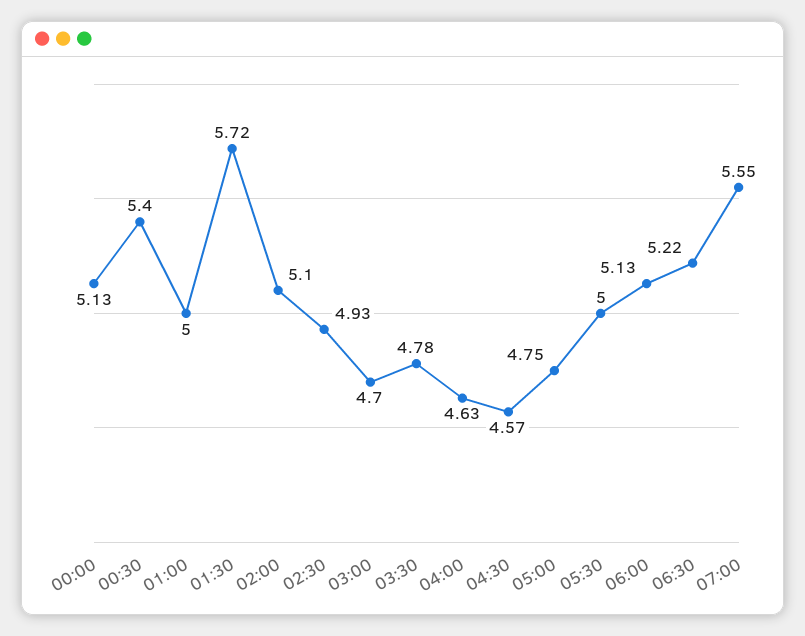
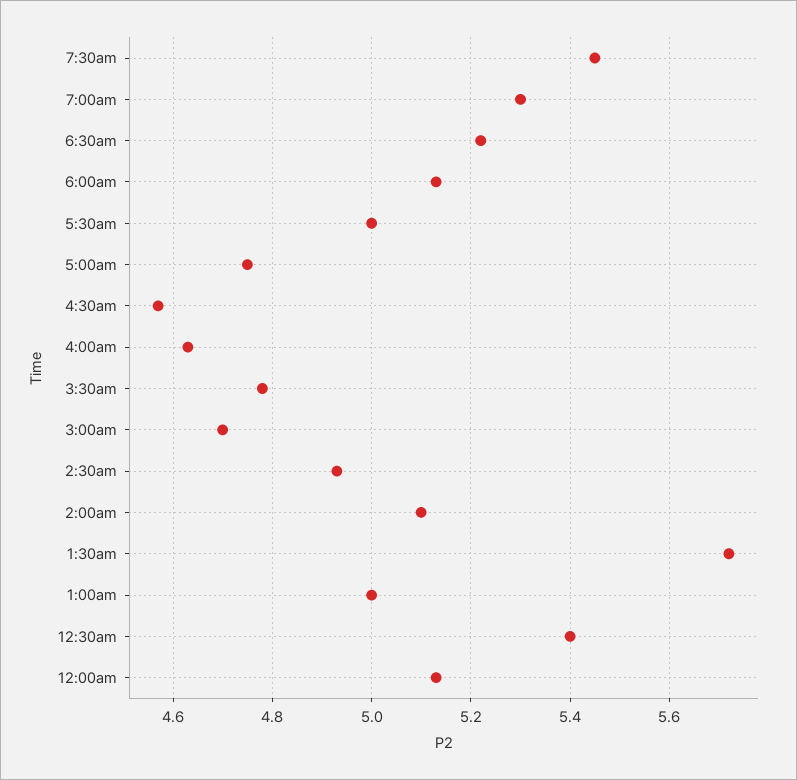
07:00: 5.55 -> 5.3
7:30am: none -> 5.45

